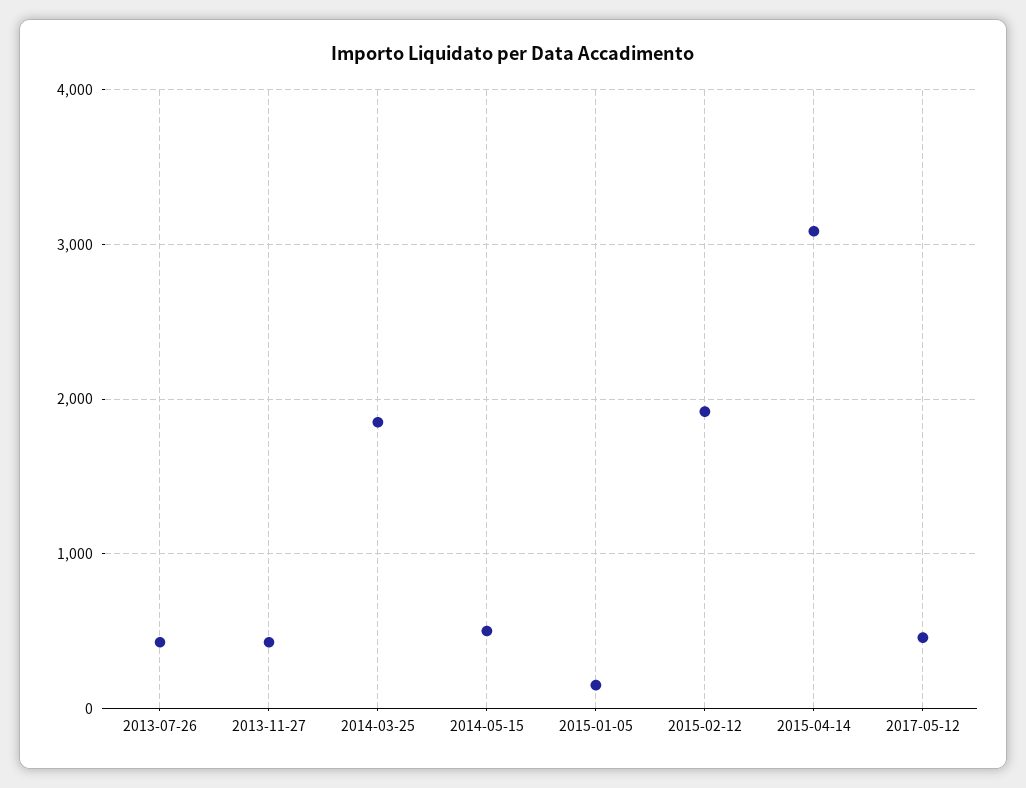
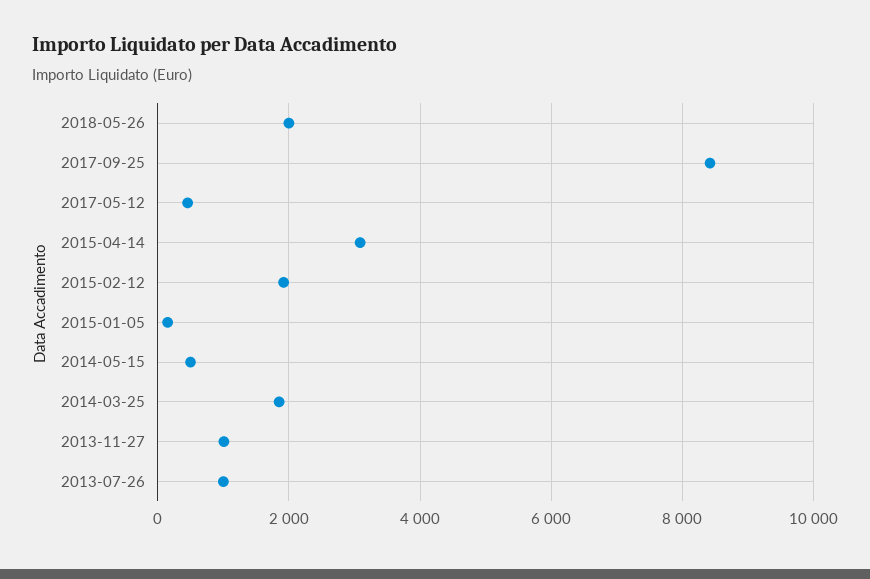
2013-07-26: 400 -> 1000
2013-11-27: 400 -> 1000
2018-05-26: none -> 2000
2017-09-25: none -> 8400

